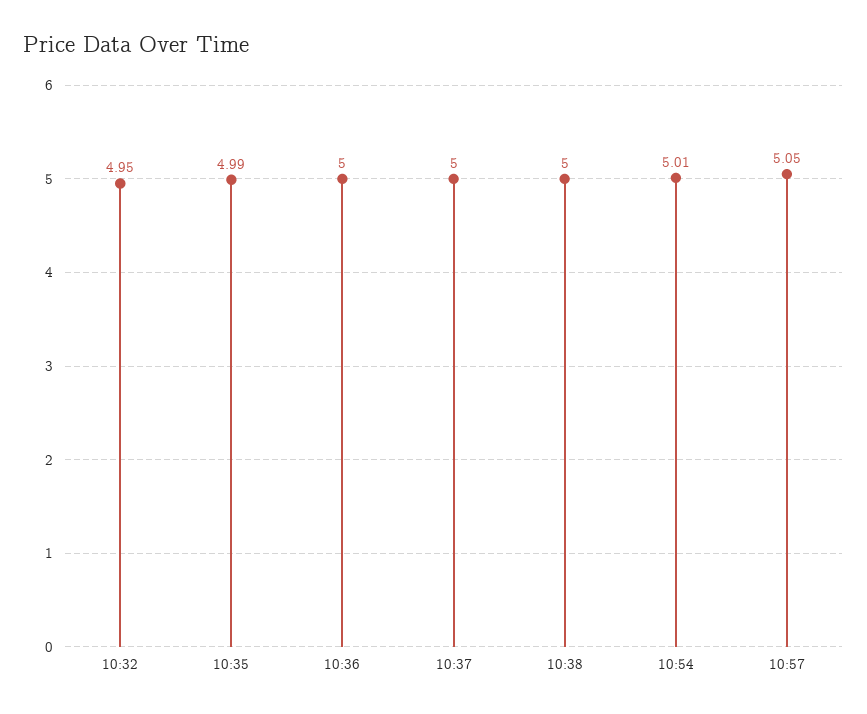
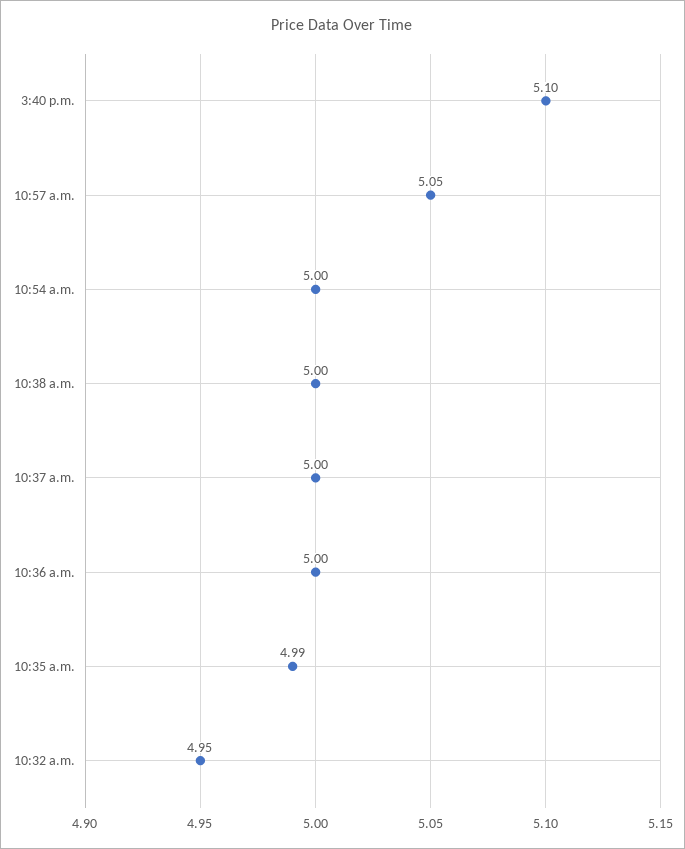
10:54: 5.01 -> 5
3:40 p.m.: none -> 5.1

